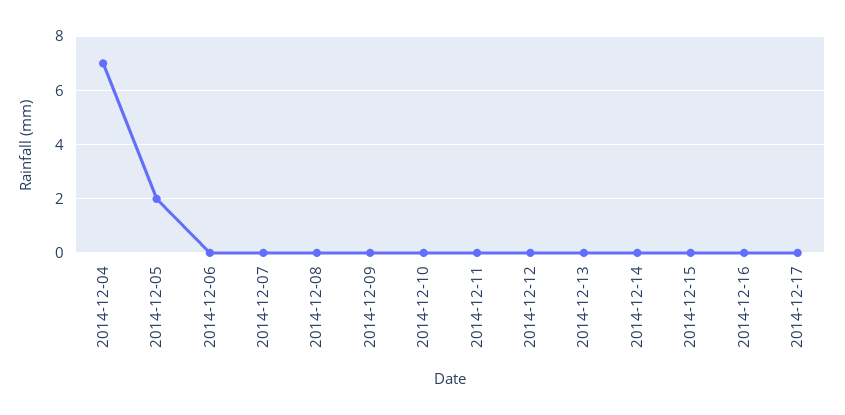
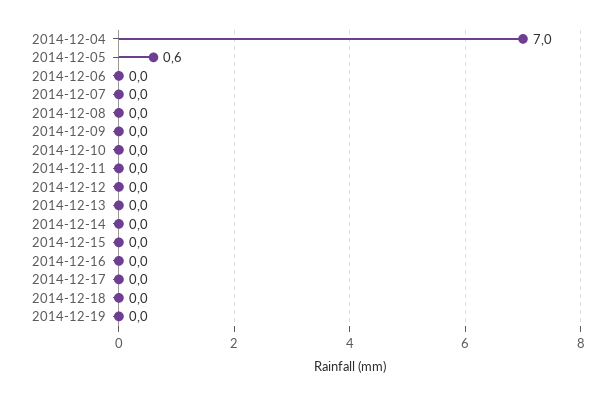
2014-12-05: 2 -> 0.6
2014-12-18: none -> 0
2014-12-19: none -> 0

